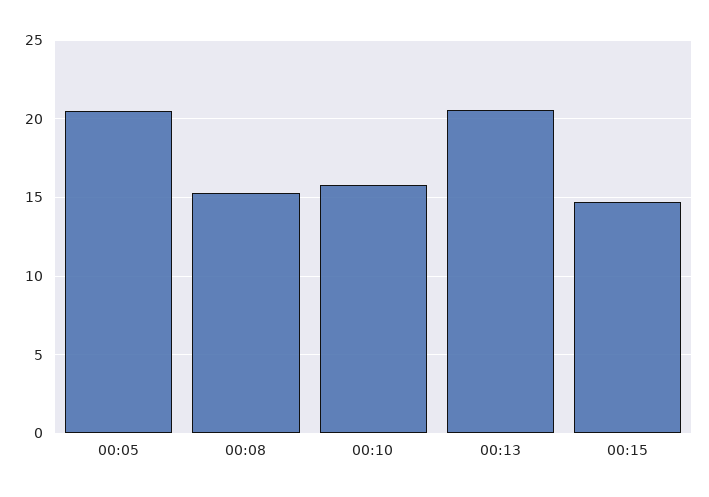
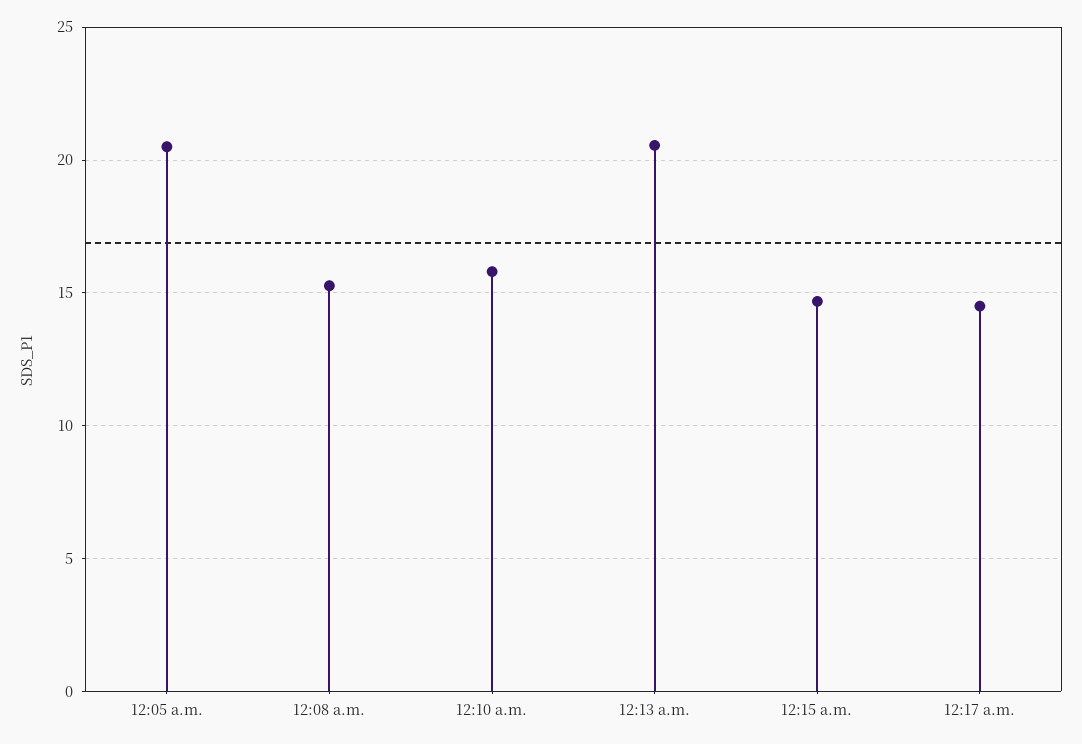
12:17 a.m.: none -> 14.5

